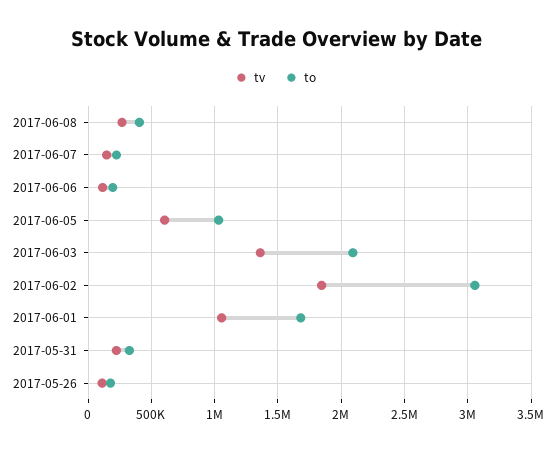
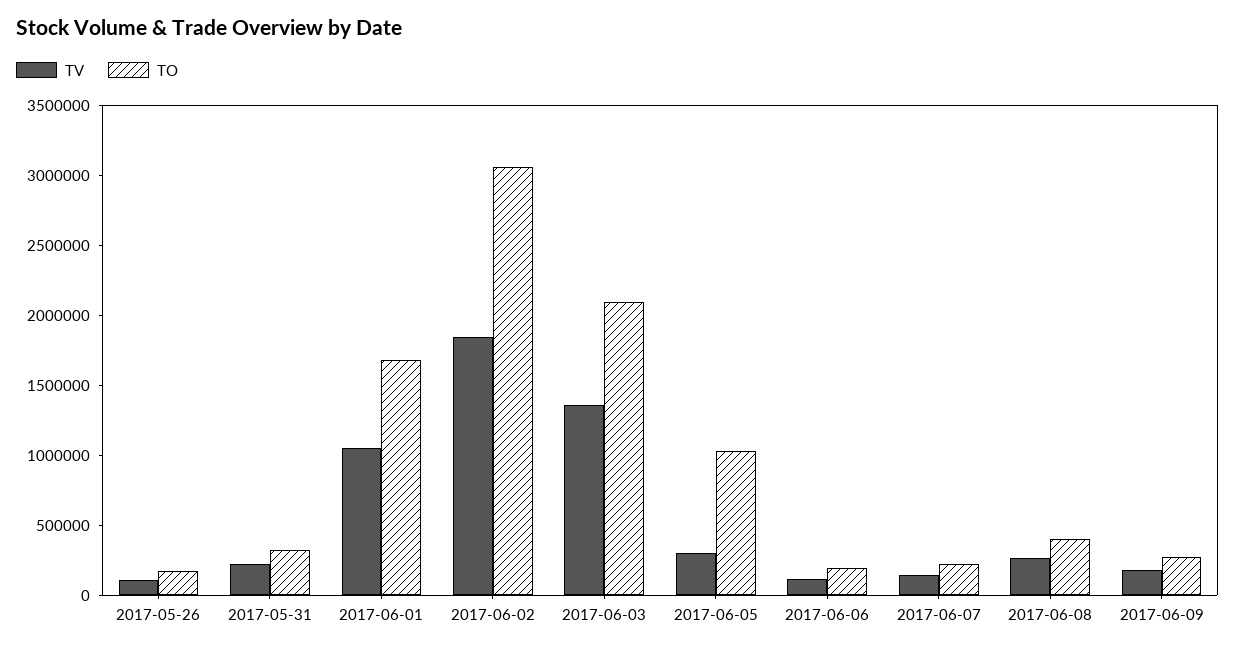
tv, 2017-06-05: 600000 -> 300000
tv, 2017-06-09: none -> 200000
to, 2017-06-09: none -> 300000

